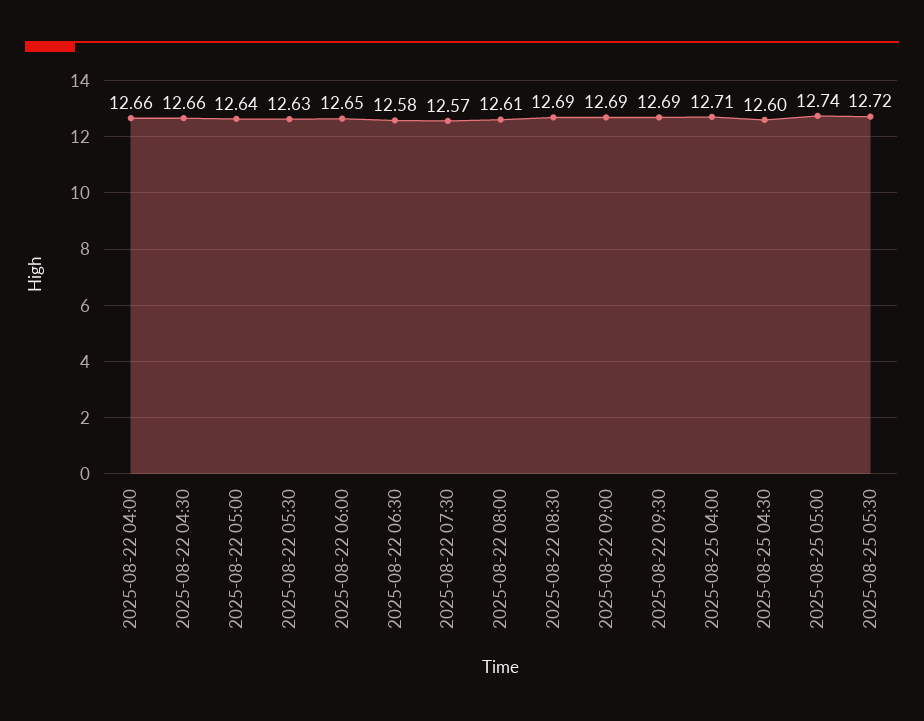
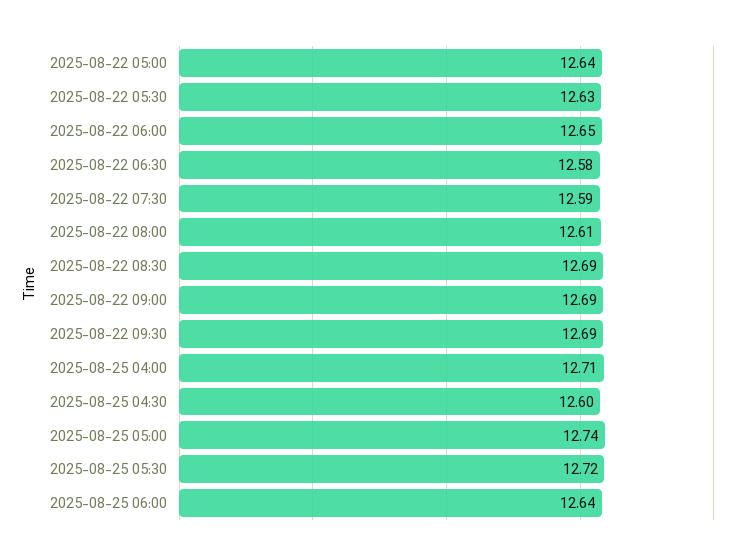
2025-08-22 04:00: 12.66 -> none
2025-08-22 04:30: 12.66 -> none
2025-08-22 07:30: 12.57 -> 12.59
2025-08-25 06:00: none -> 12.64

